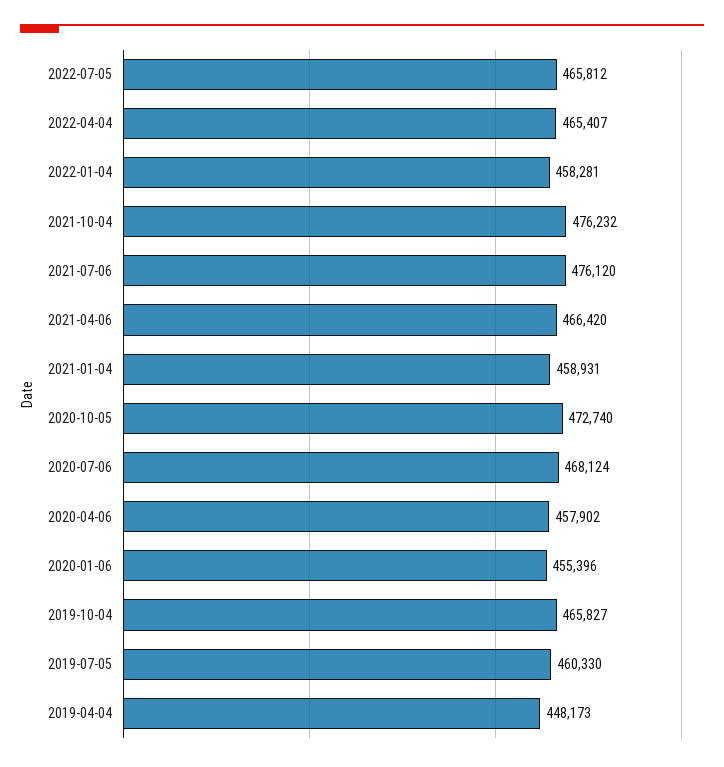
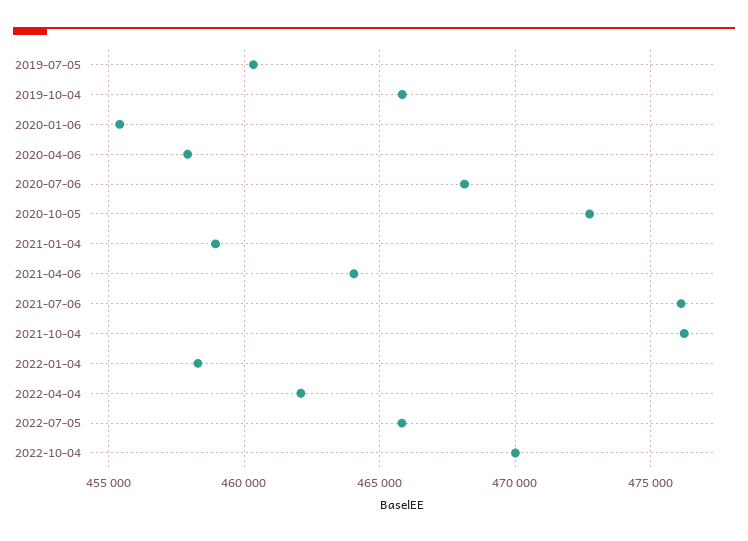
2022-04-04: 465407 -> 462000
2021-04-06: 466420 -> 464000
2019-04-04: 448173 -> none
2022-10-04: none -> 470000

